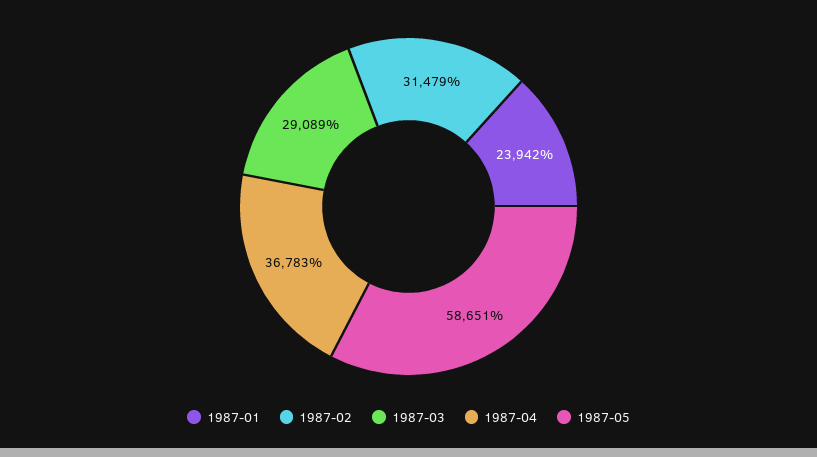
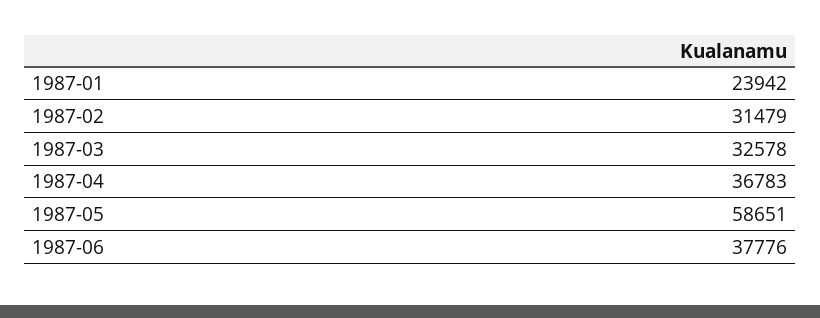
1987-03: 29089 -> 32578
1987-06: none -> 37776

